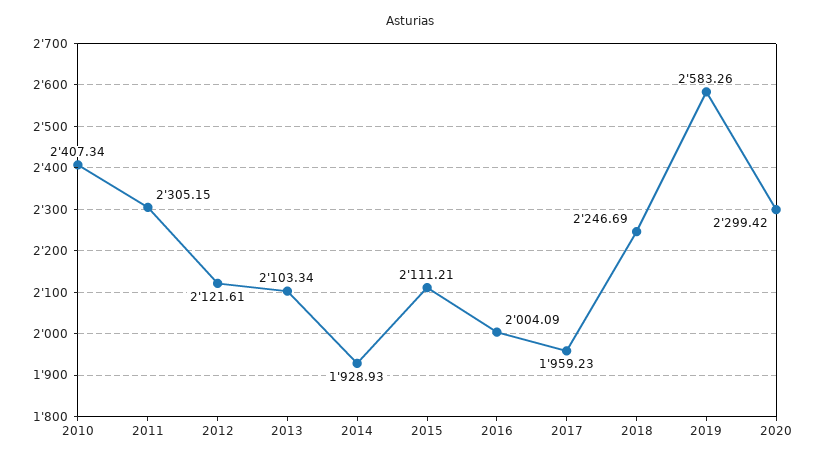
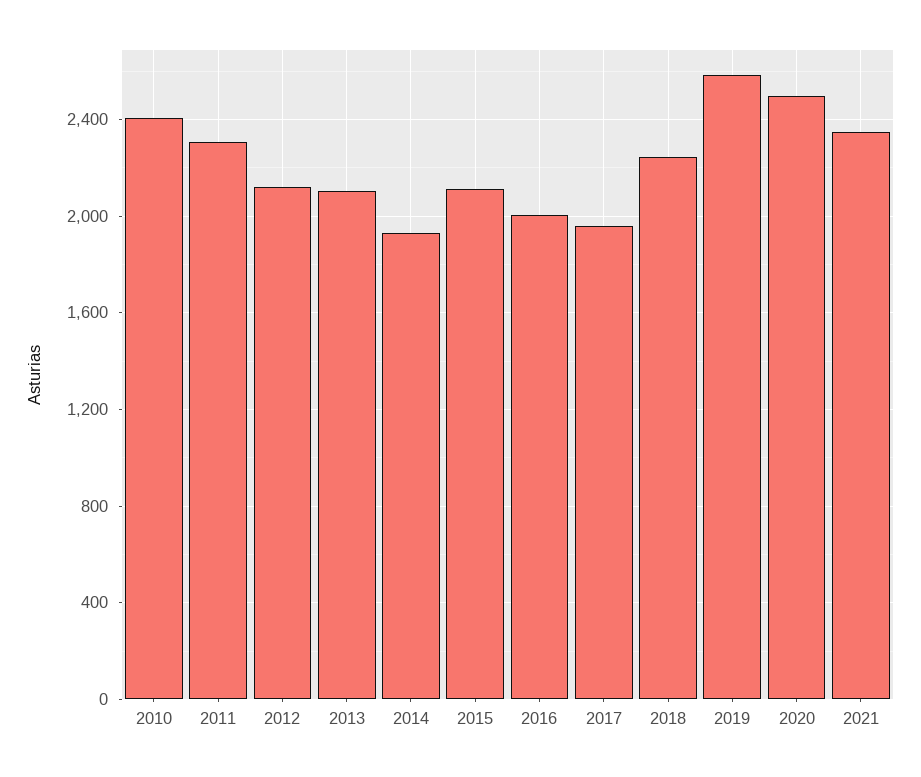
2020: 2299.42 -> 2500
2021: none -> 2350

